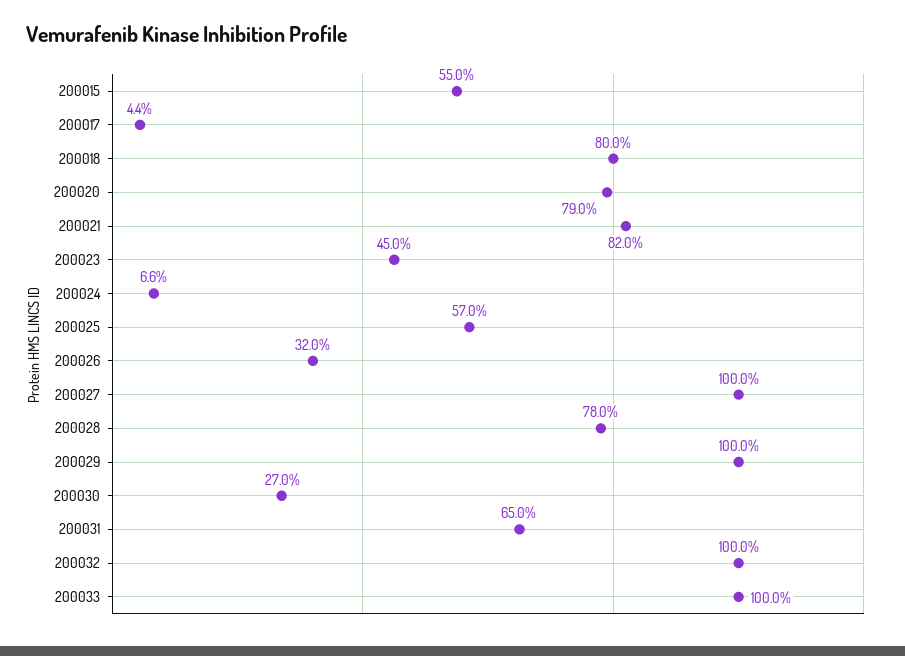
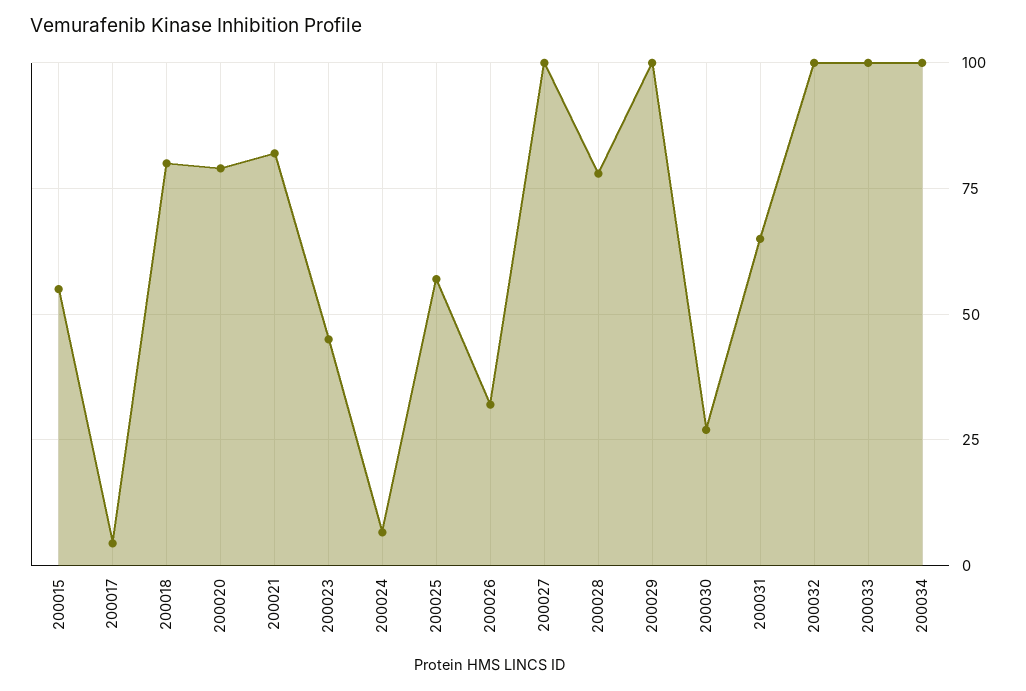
200034: none -> 100

